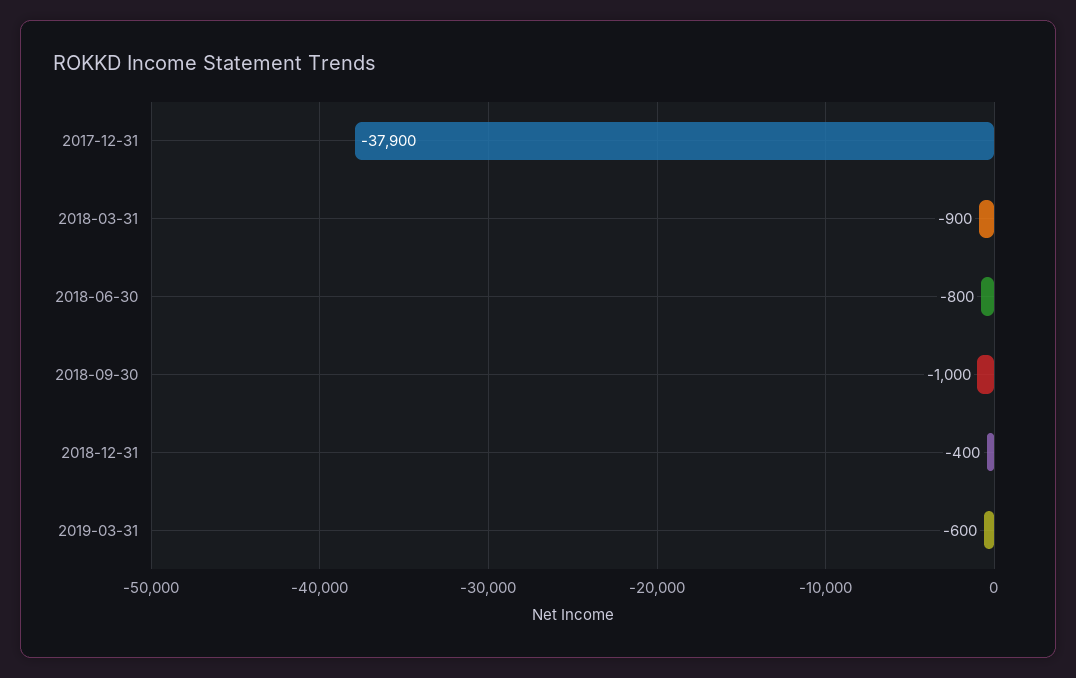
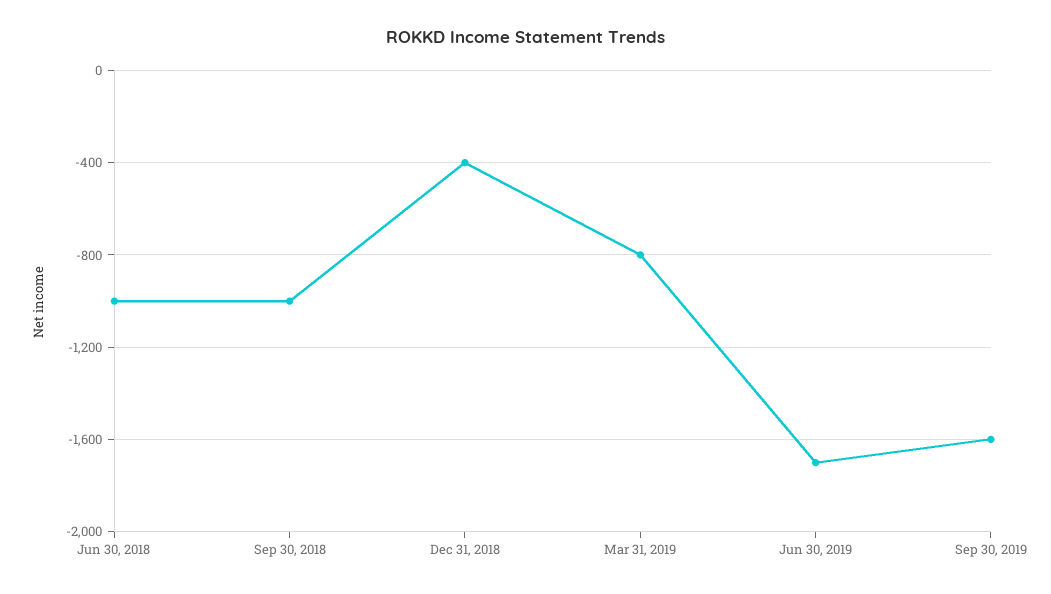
2017-12-31: -37900 -> none
2018-03-31: -900 -> none
2018-06-30: -800 -> -1000
2019-03-31: -600 -> -800
Jun 30, 2019: none -> -1700
Sep 30, 2019: none -> -1600

